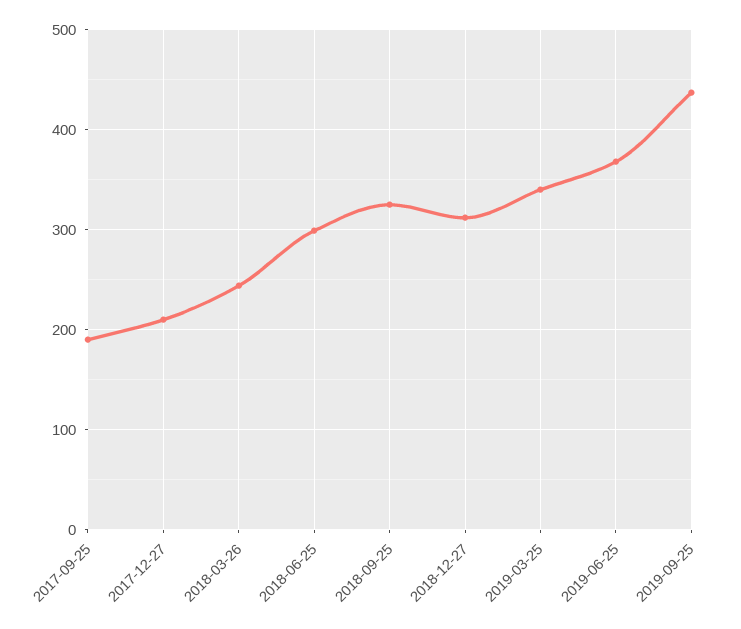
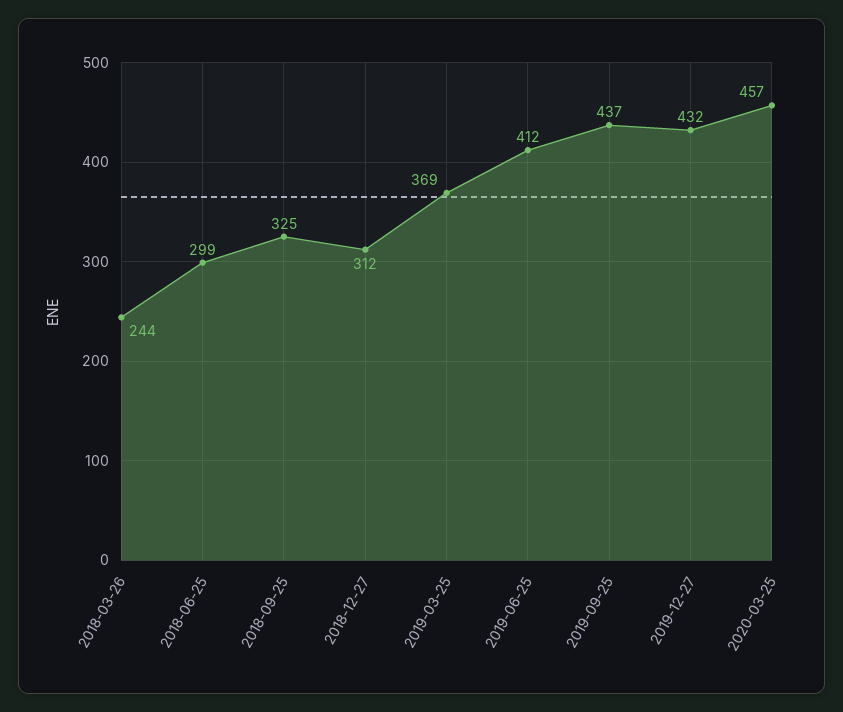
2017-09-25: 190 -> none
2017-12-27: 210 -> none
2019-03-25: 340 -> 369
2019-06-25: 370 -> 412
2019-12-27: none -> 432
2020-03-25: none -> 457

